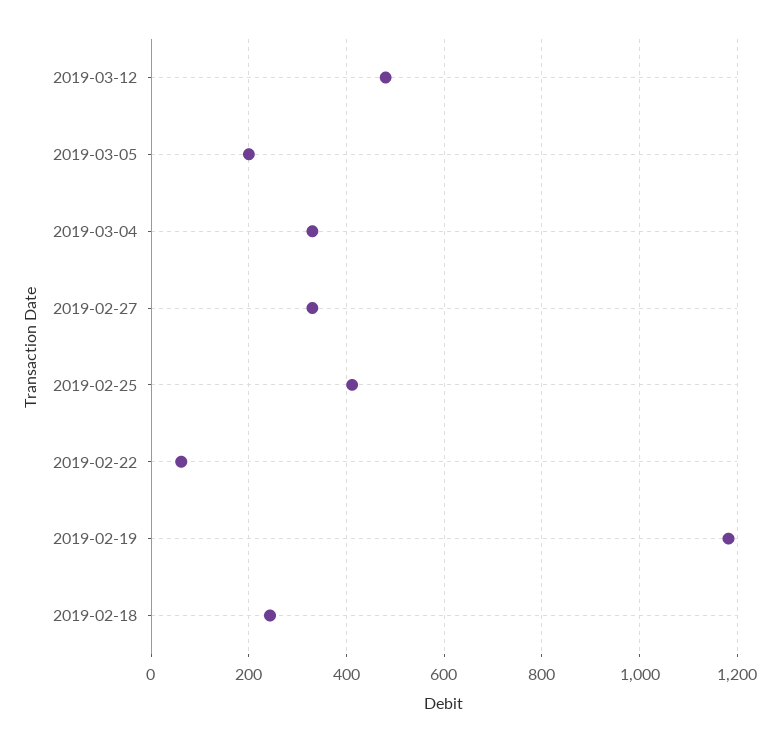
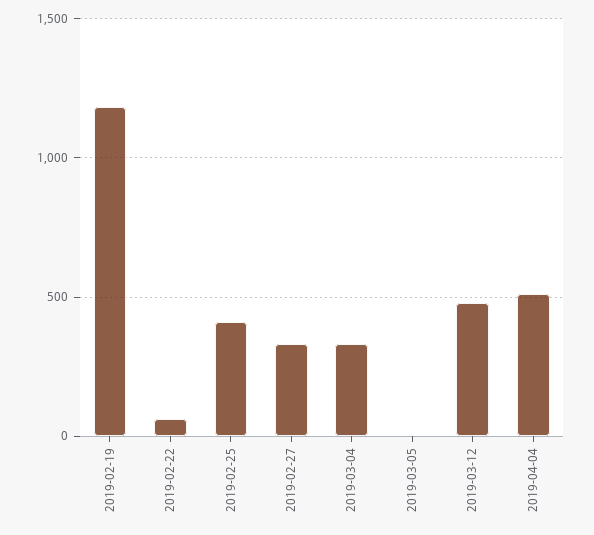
2019-03-05: 200 -> 0
2019-02-18: 240 -> none
2019-04-04: none -> 500

